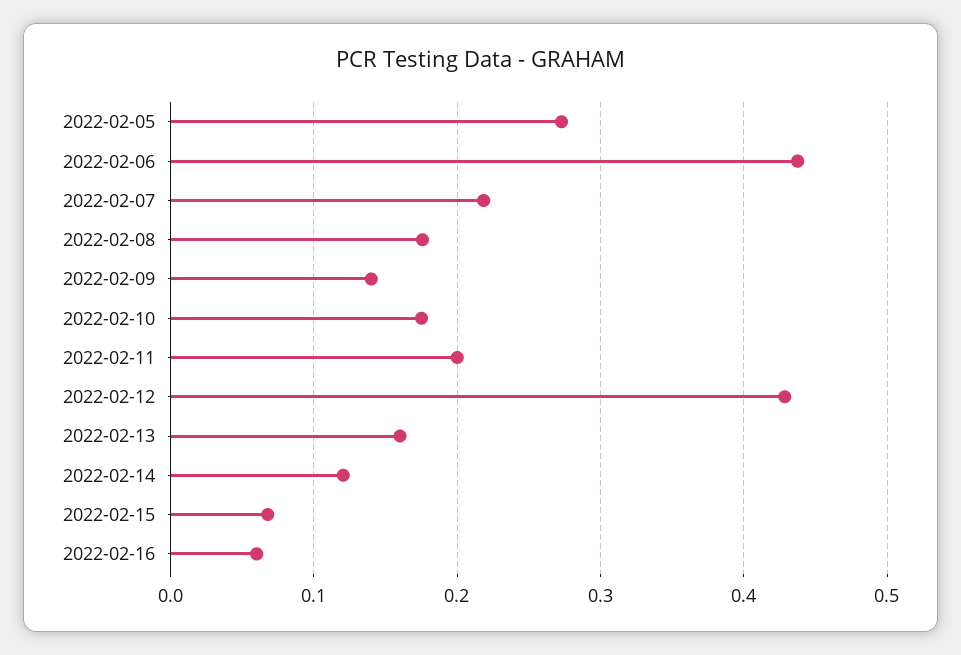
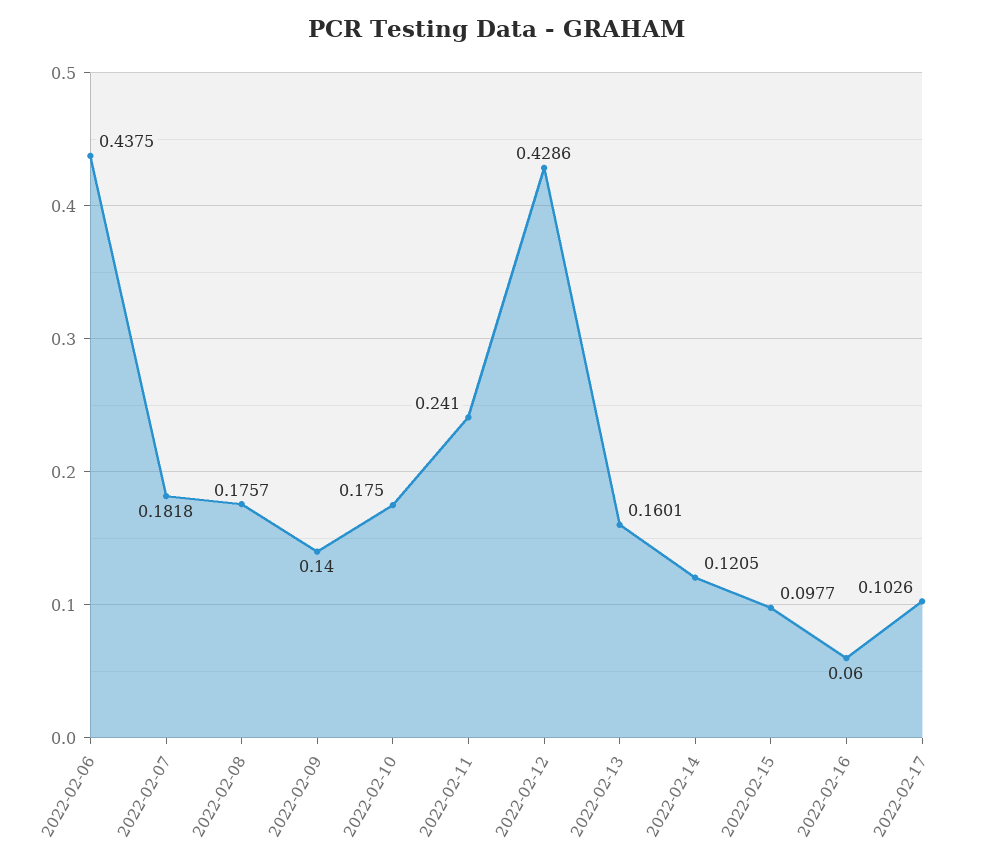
2022-02-05: 0.27 -> none
2022-02-07: 0.22 -> 0.1818
2022-02-11: 0.2 -> 0.241
2022-02-15: 0.07 -> 0.0977
2022-02-17: none -> 0.1026

